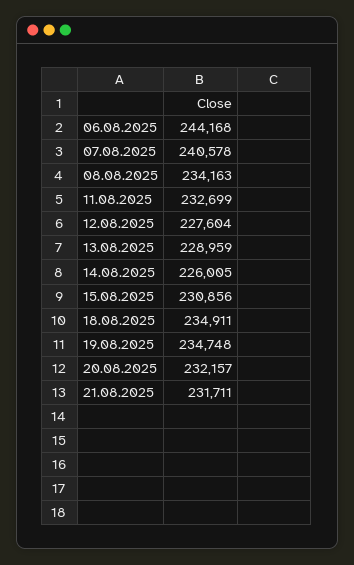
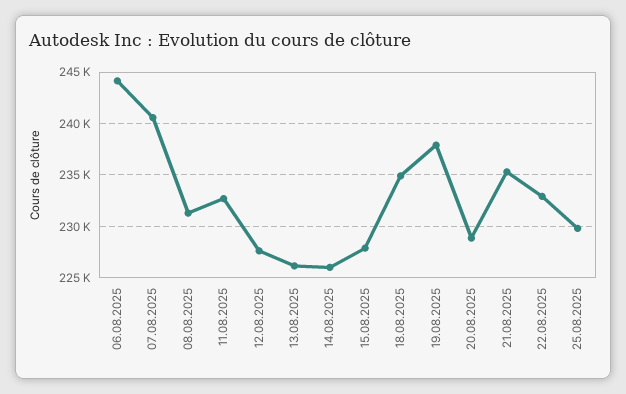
08.08.2025: 234163 -> 231000
13.08.2025: 228959 -> 226000
15.08.2025: 230856 -> 228000
19.08.2025: 234748 -> 238000
20.08.2025: 232157 -> 229000
21.08.2025: 231711 -> 235000
22.08.2025: none -> 233000
25.08.2025: none -> 230000

